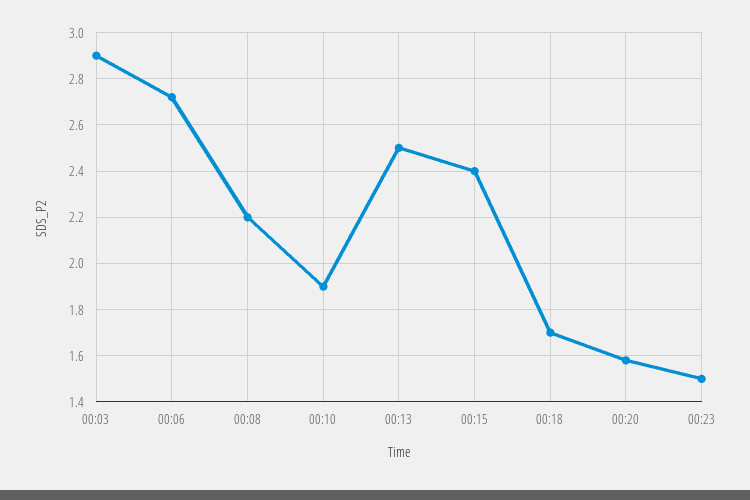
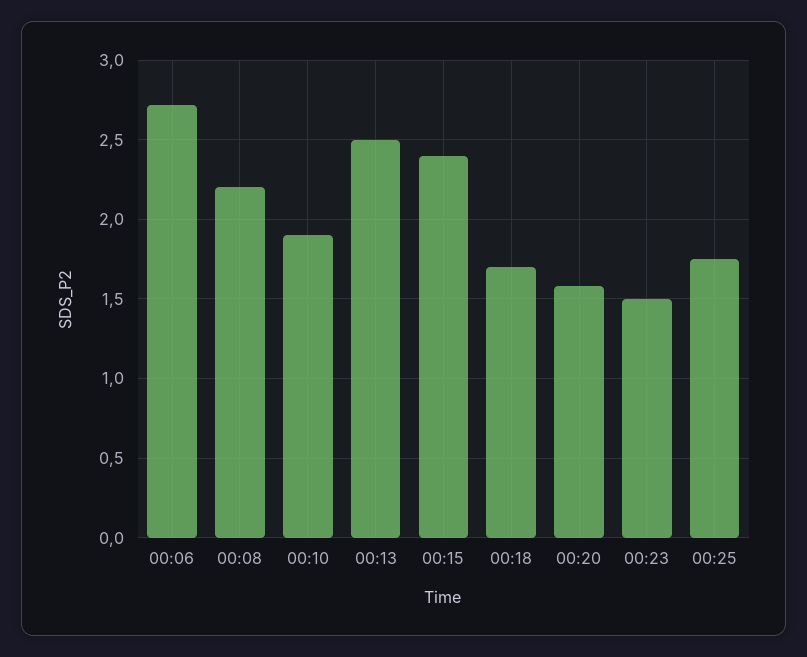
00:03: 2.9 -> none
00:25: none -> 1.75

